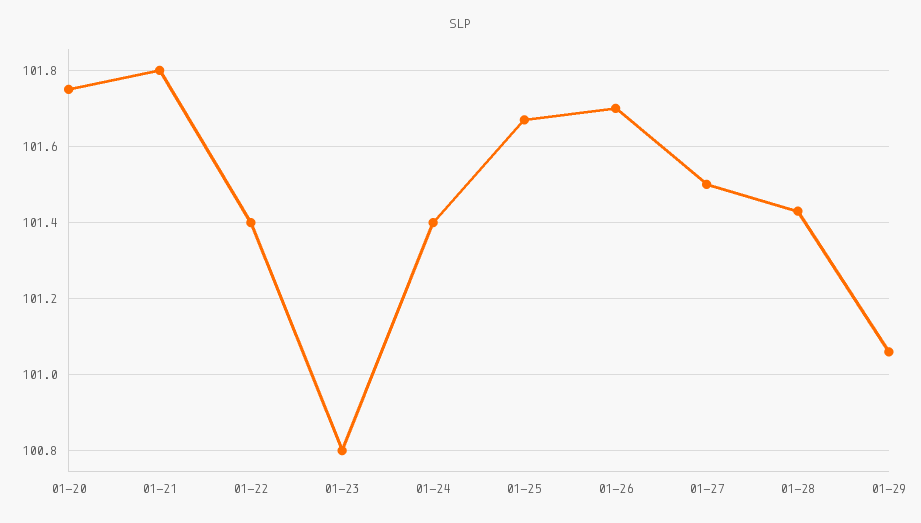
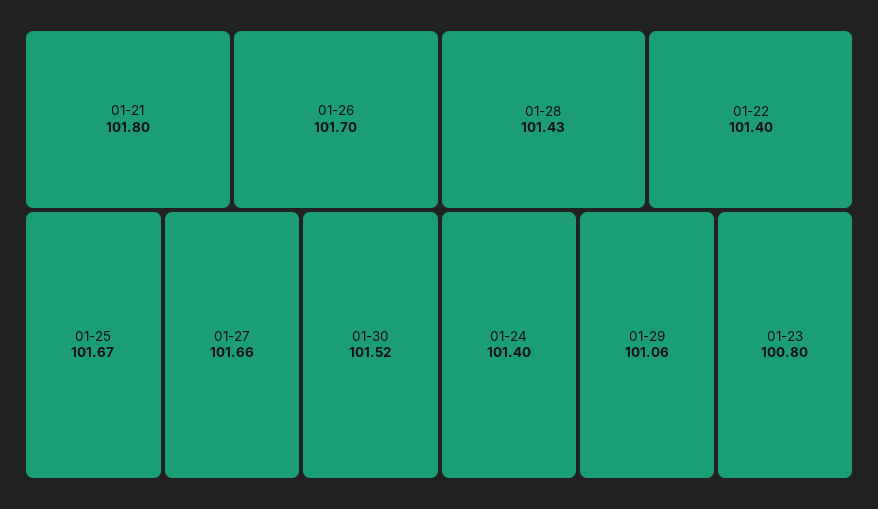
01-20: 101.75 -> none
01-27: 101.5 -> 101.66
01-30: none -> 101.52

